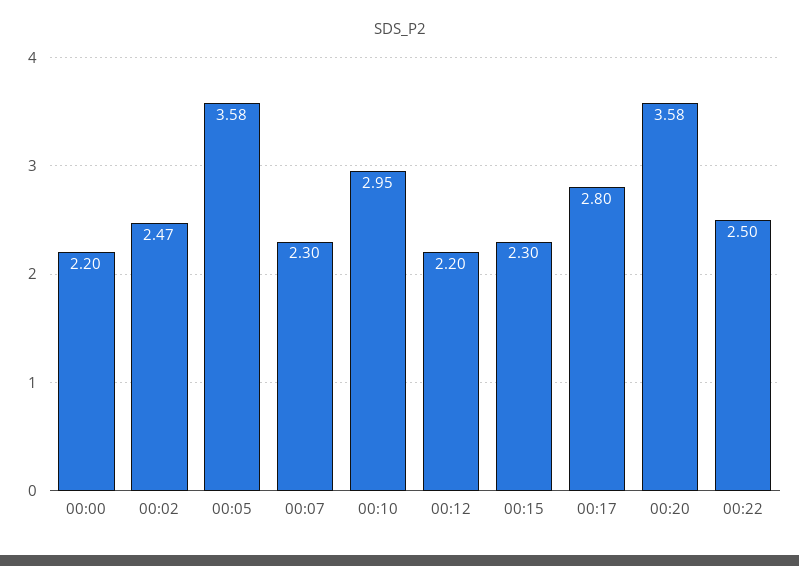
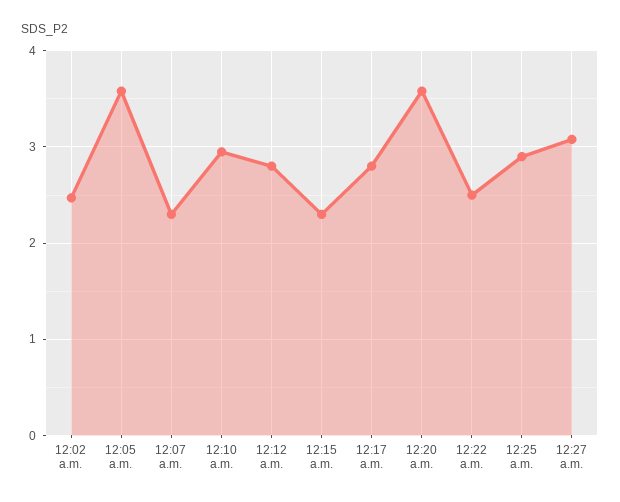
00:00: 2.2 -> none
00:12: 2.2 -> 2.8
12:25 a.m.: none -> 2.9
12:27 a.m.: none -> 3.1

